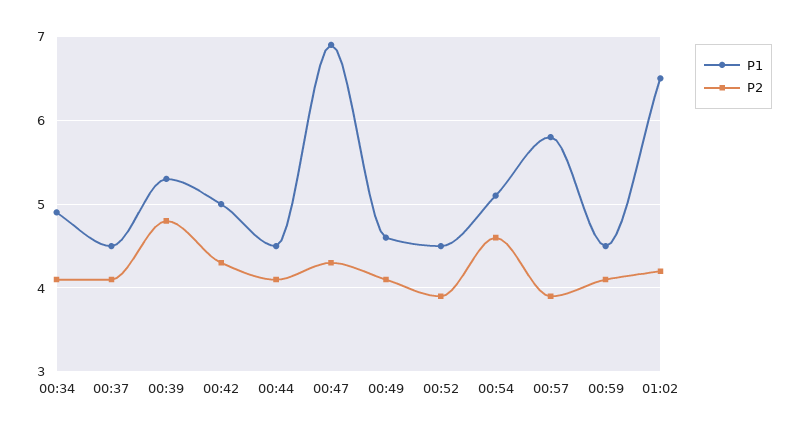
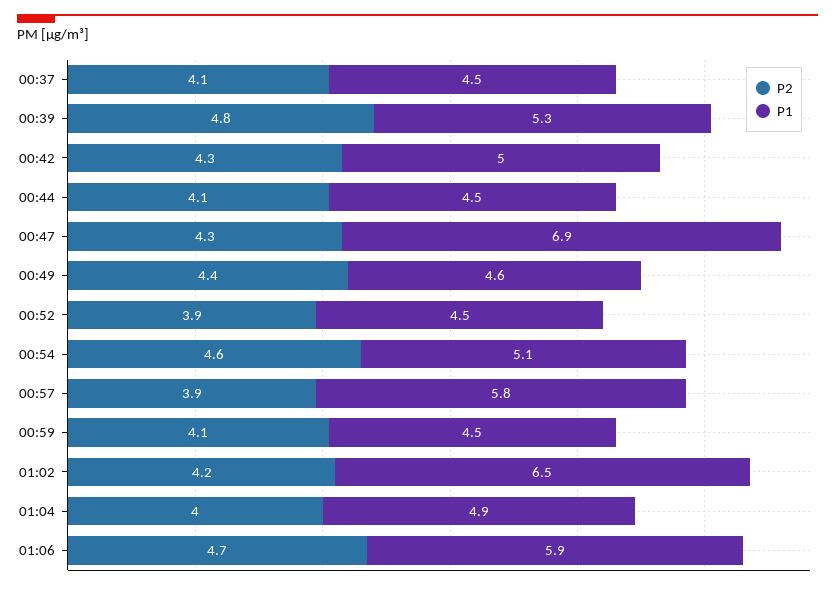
P1, 00:34: 4.9 -> none
P2, 00:34: 4.1 -> none
P2, 00:49: 4.1 -> 4.4
P2, 01:04: none -> 4
P1, 01:04: none -> 4.9
P2, 01:06: none -> 4.7
P1, 01:06: none -> 5.9

